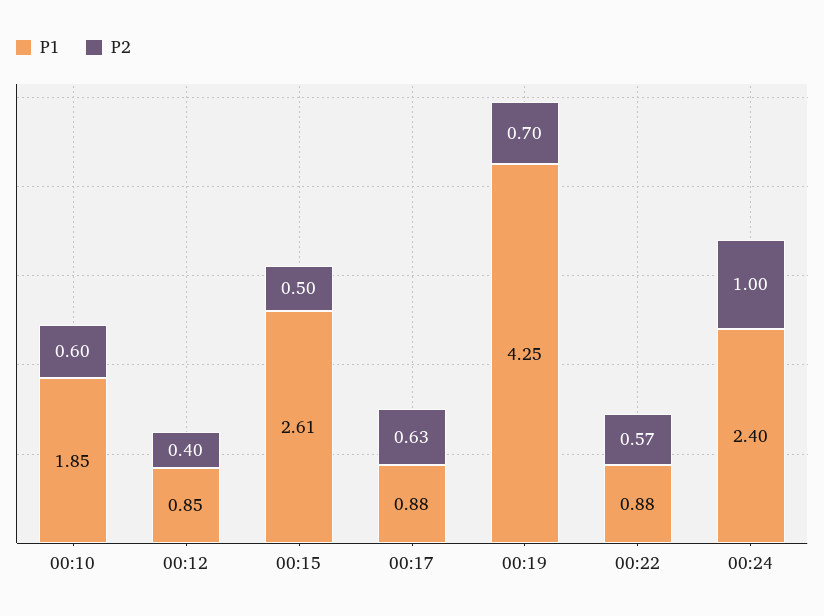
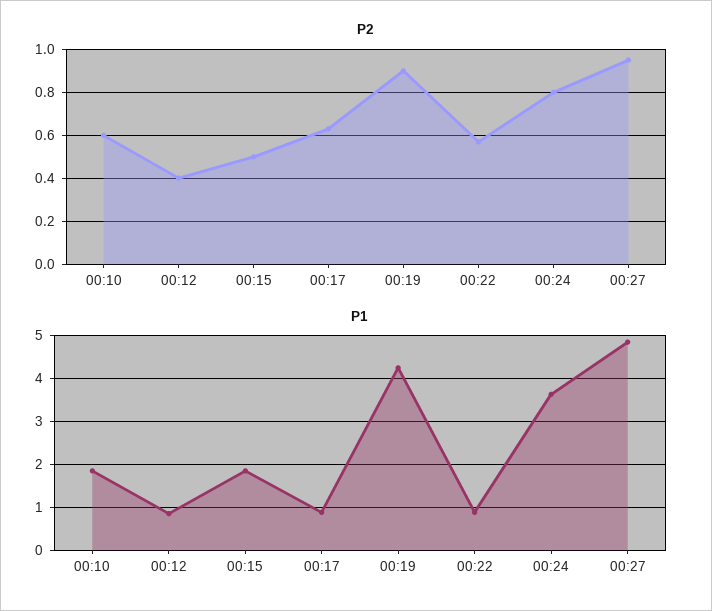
P1, 00:15: 2.61 -> 1.8
P2, 00:19: 0.7 -> 0.9
P1, 00:24: 2.4 -> 3.6
P2, 00:24: 1 -> 0.8
P2, 00:27: none -> 0.95
P1, 00:27: none -> 4.8

